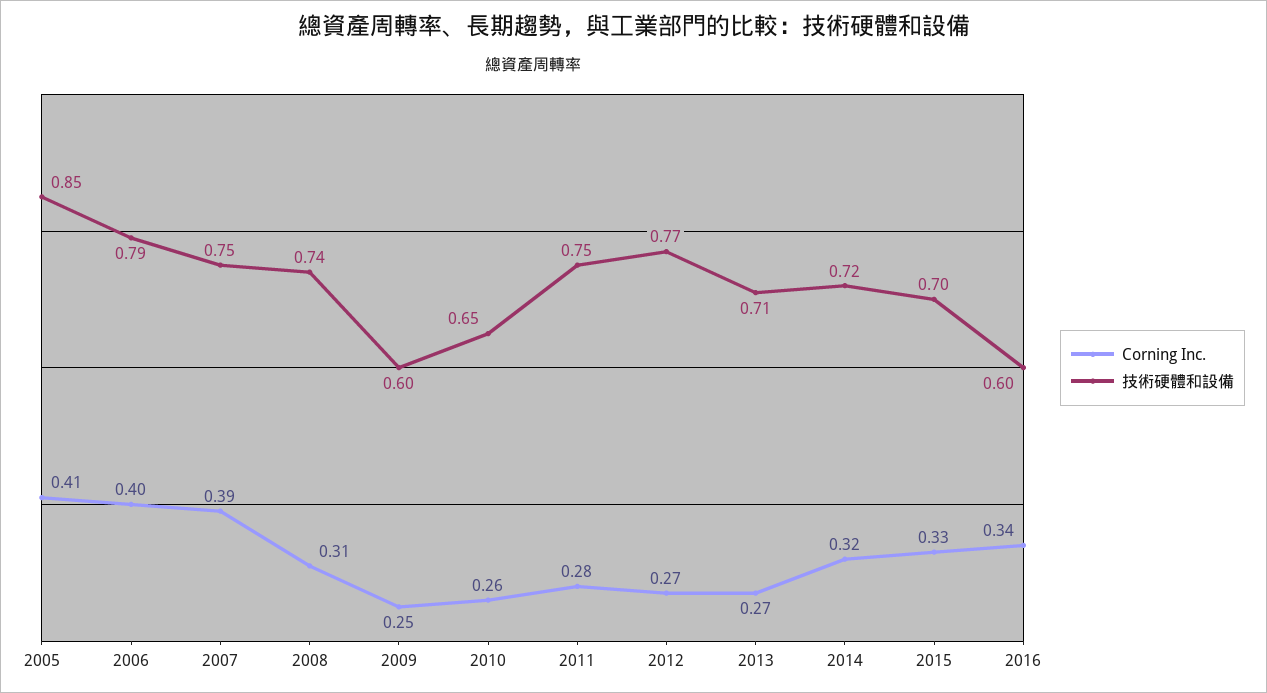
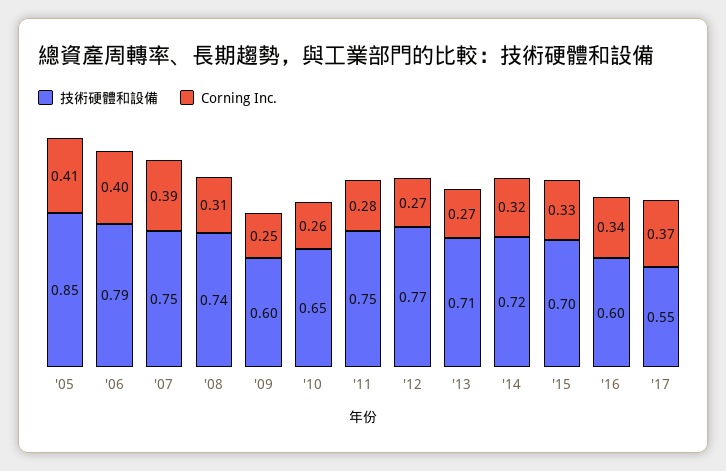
技術硬體和設備, '17: none -> 0.55
Corning Inc., '17: none -> 0.37

